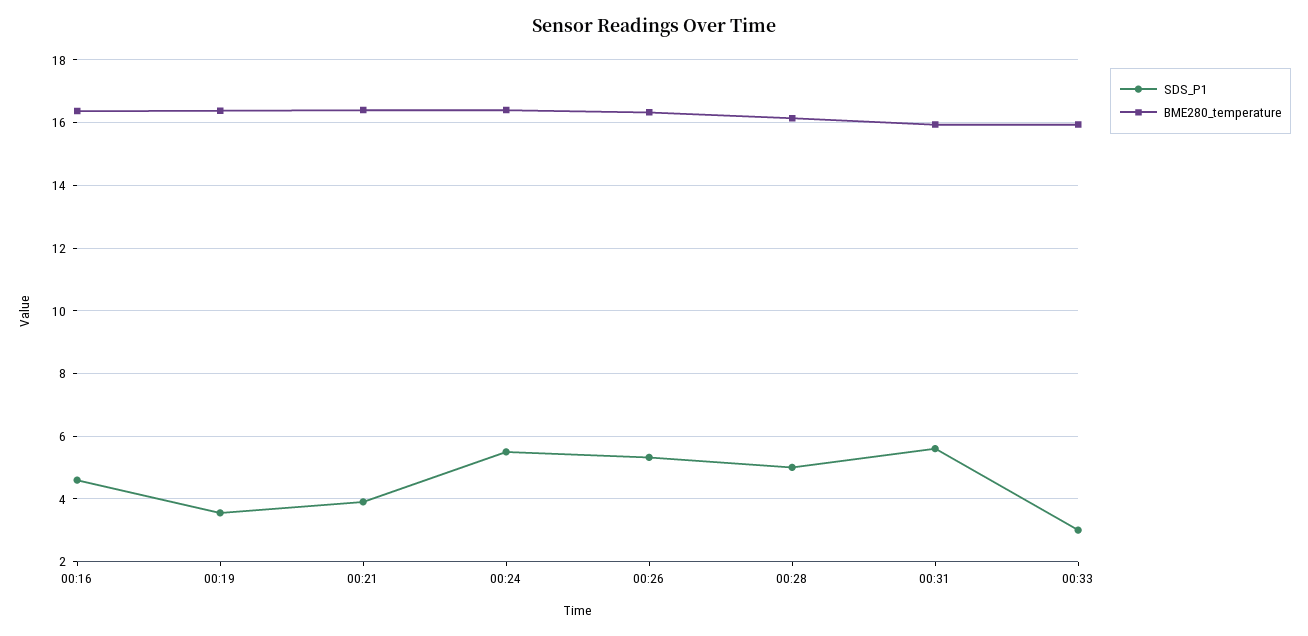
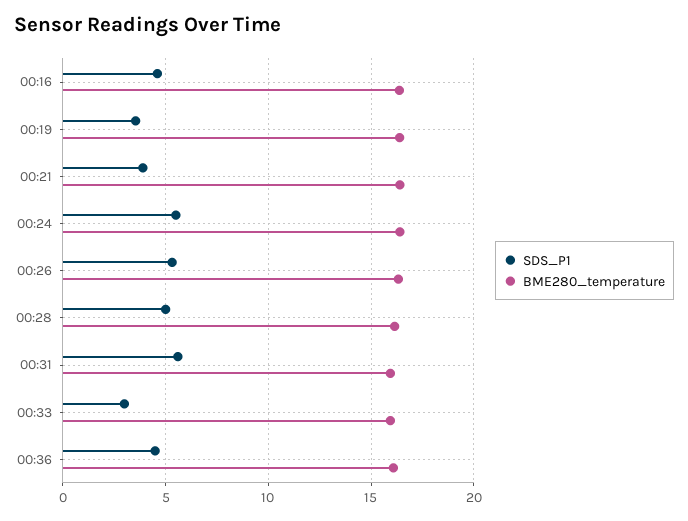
SDS_P1, 00:36: none -> 4.5
BME280_temperature, 00:36: none -> 16

